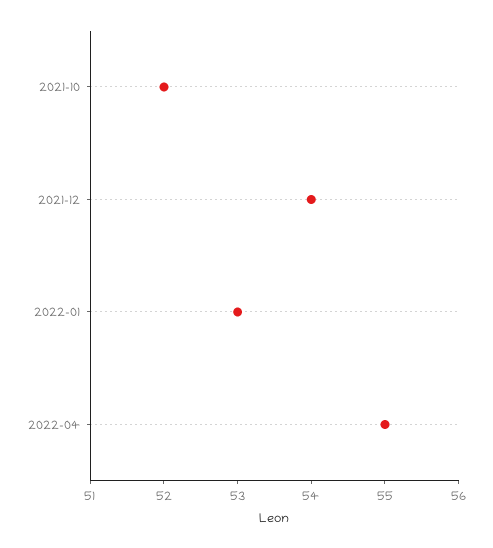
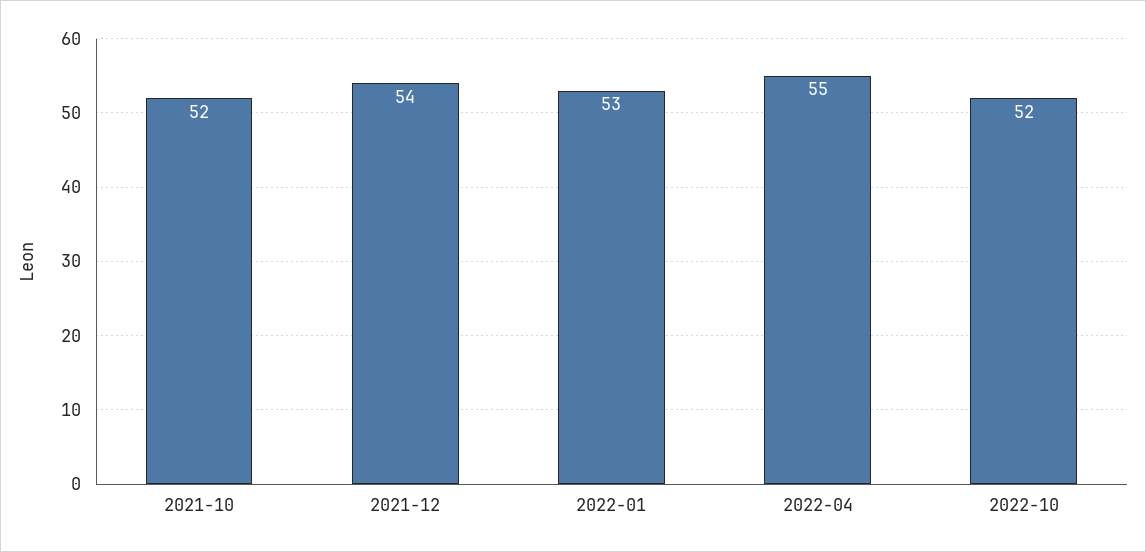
2022-10: none -> 52

